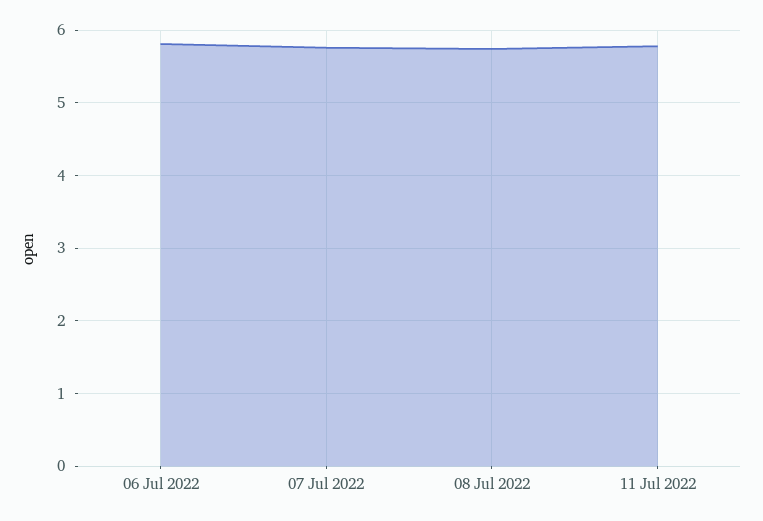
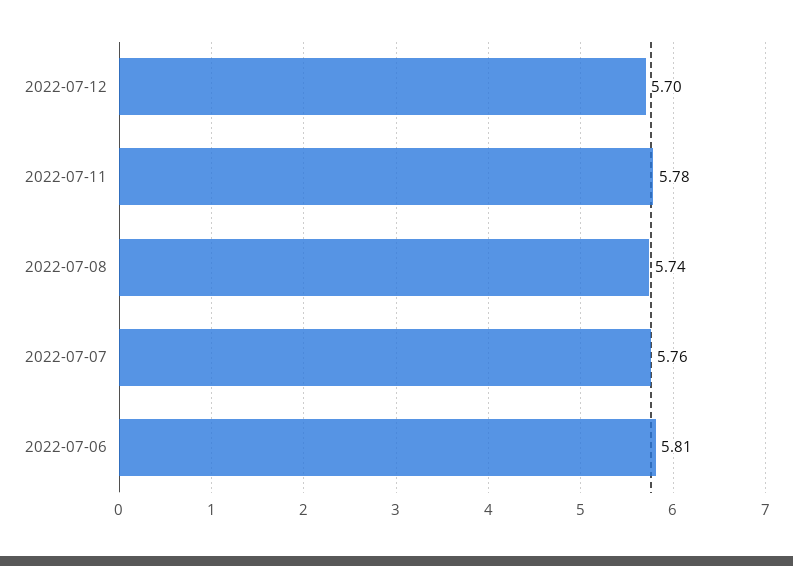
2022-07-12: none -> 5.7

